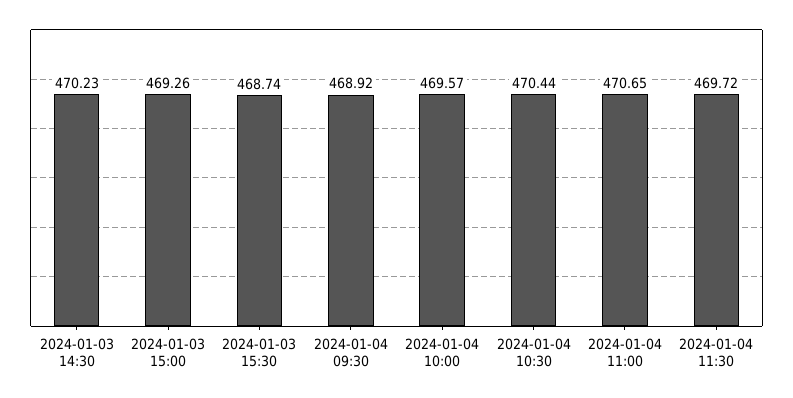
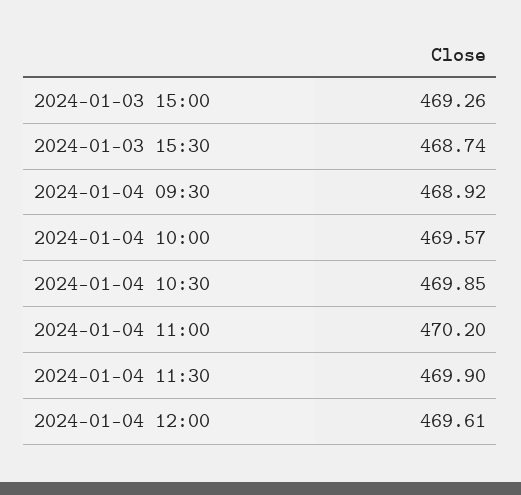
2024-01-03 14:30: 470.23 -> none
2024-01-04 10:30: 470.44 -> 469.85
2024-01-04 11:00: 470.65 -> 470.2
2024-01-04 11:30: 469.72 -> 469.9
2024-01-04 12:00: none -> 469.61

